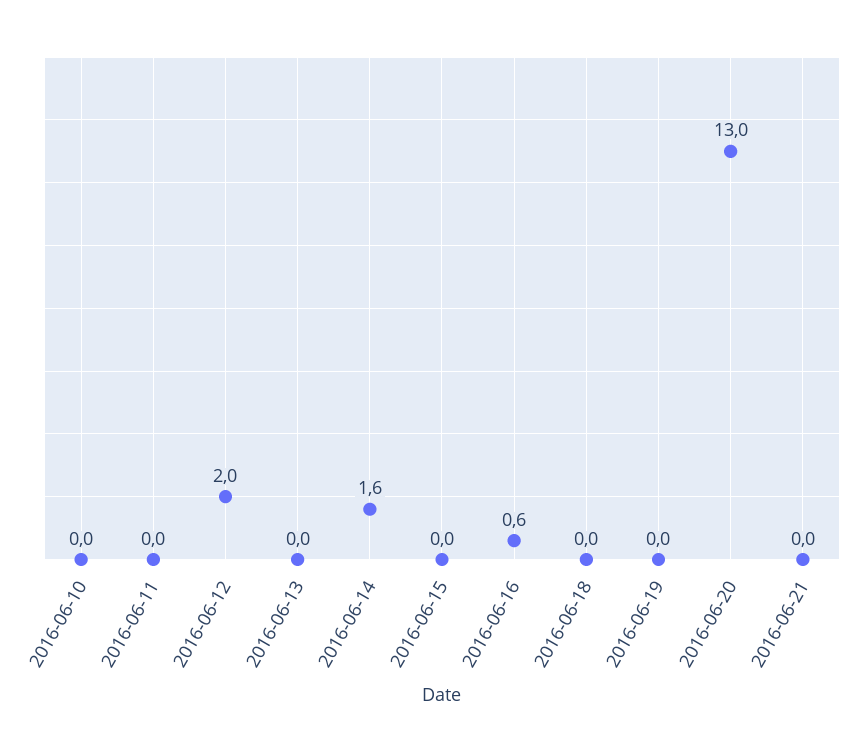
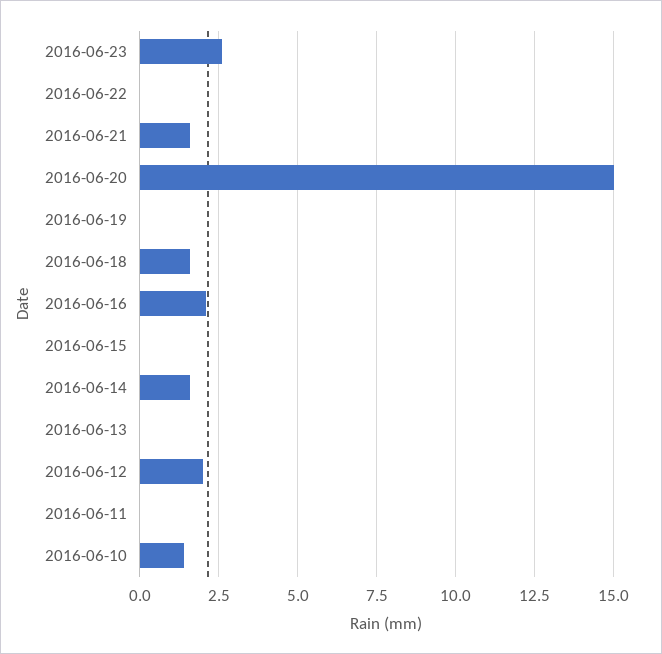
2016-06-10: 0 -> 1.5
2016-06-16: 0.6 -> 2
2016-06-18: 0 -> 1.5
2016-06-20: 13 -> 15
2016-06-21: 0 -> 1.5
2016-06-23: none -> 2.5
2016-06-22: none -> 0

